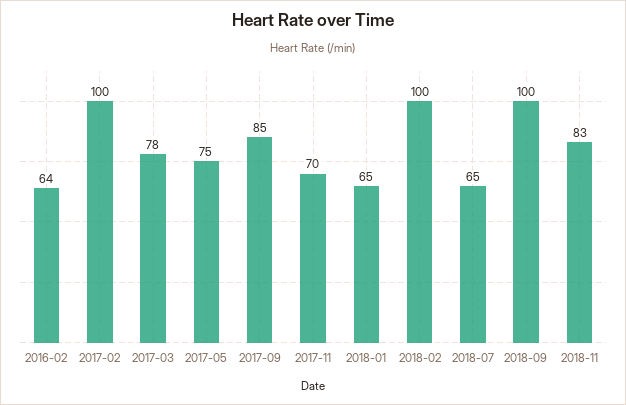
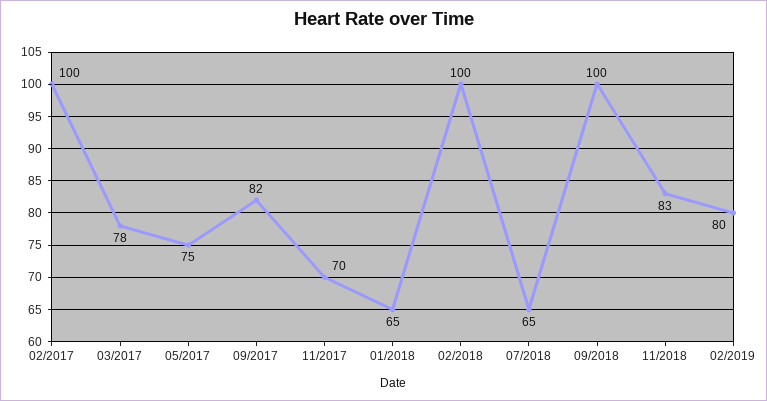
2016-02: 64 -> none
2017-09: 85 -> 82
02/2019: none -> 80

